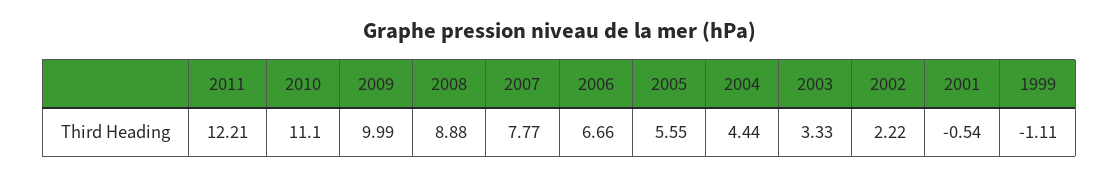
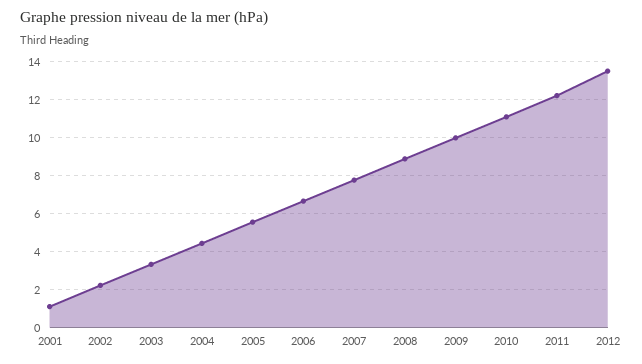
2001: -0.54 -> 1
1999: -1.11 -> none
2012: none -> 13.5

